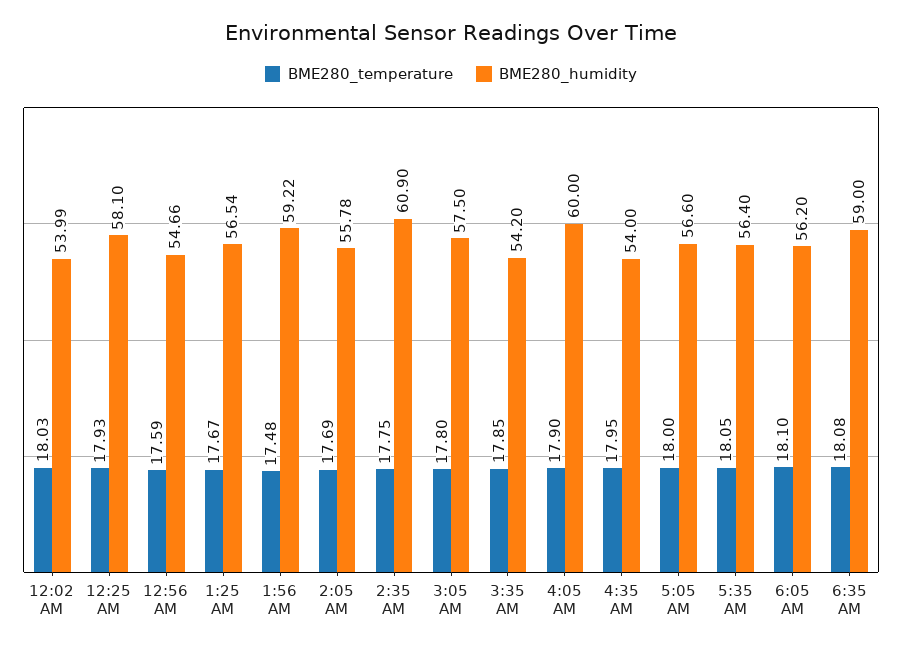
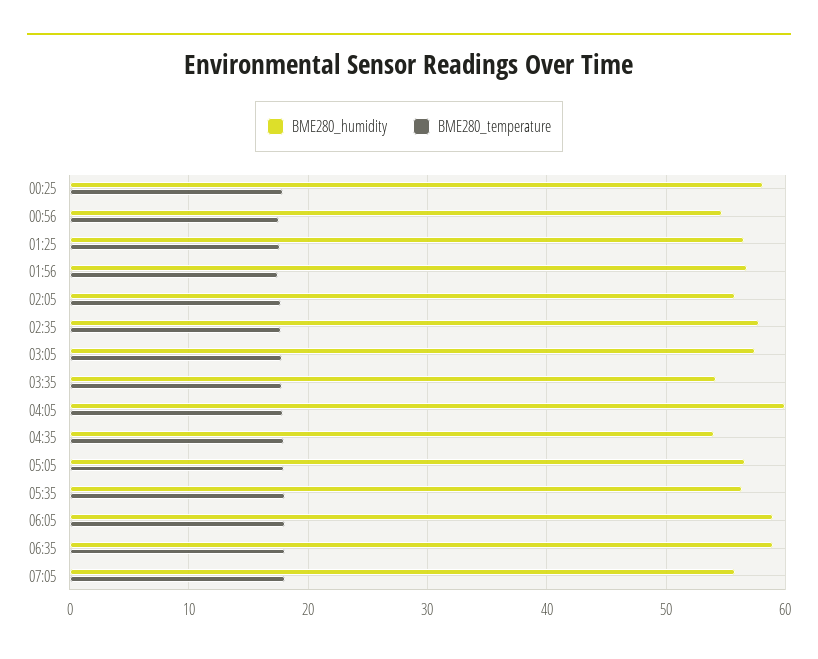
BME280_temperature, 12:02 AM: 18.03 -> none
BME280_humidity, 12:02 AM: 53.99 -> none
BME280_humidity, 1:56 AM: 59.22 -> 57
BME280_humidity, 2:35 AM: 60.9 -> 58
BME280_humidity, 6:05 AM: 56.2 -> 59
BME280_humidity, 07:05: none -> 56
BME280_temperature, 07:05: none -> 18

